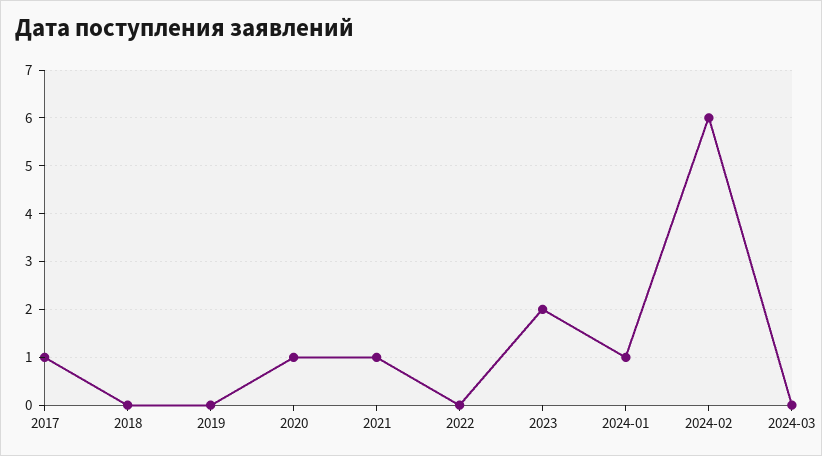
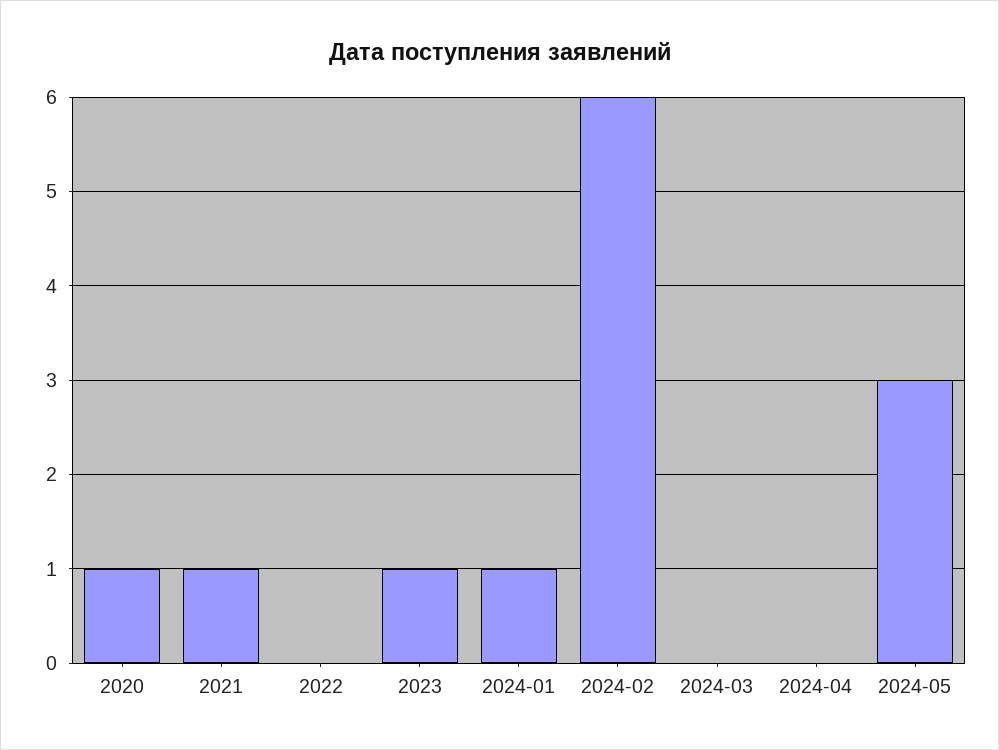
2017: 1 -> none
2018: 0 -> none
2019: 0 -> none
2023: 2 -> 1
2024-04: none -> 0
2024-05: none -> 3

